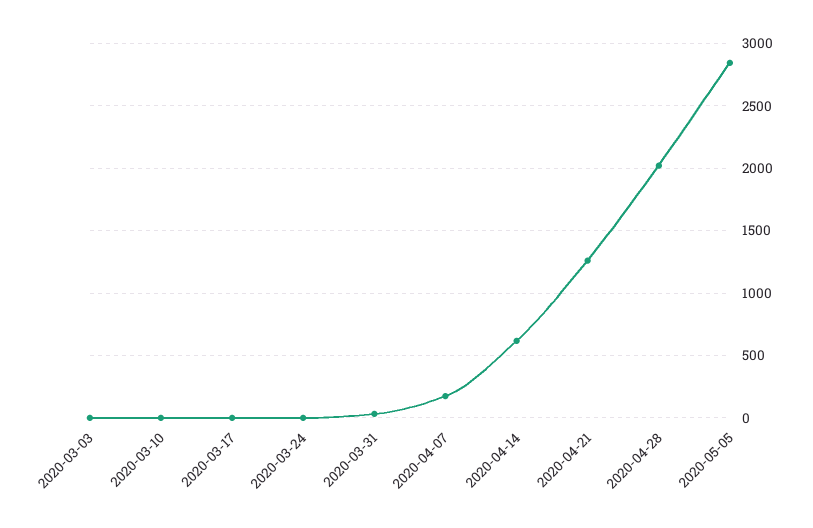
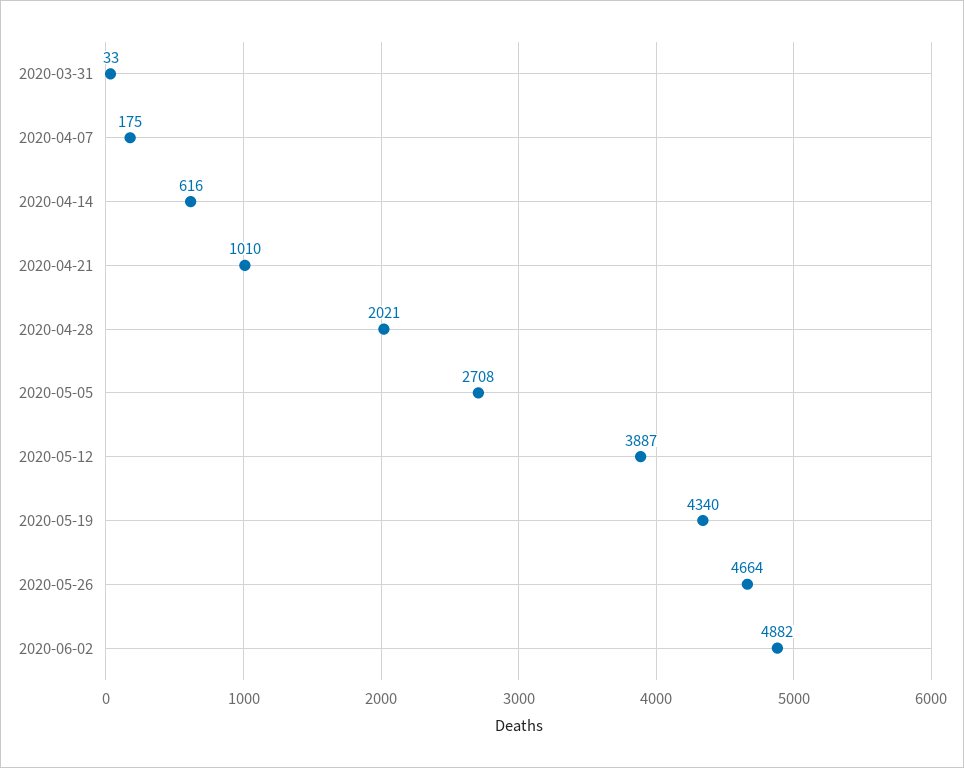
2020-03-03: 0 -> none
2020-03-10: 0 -> none
2020-03-17: 0 -> none
2020-03-24: 0 -> none
2020-04-21: 1250 -> 1010
2020-05-05: 2850 -> 2708
2020-05-12: none -> 3887
2020-05-19: none -> 4340
2020-05-26: none -> 4664
2020-06-02: none -> 4882

